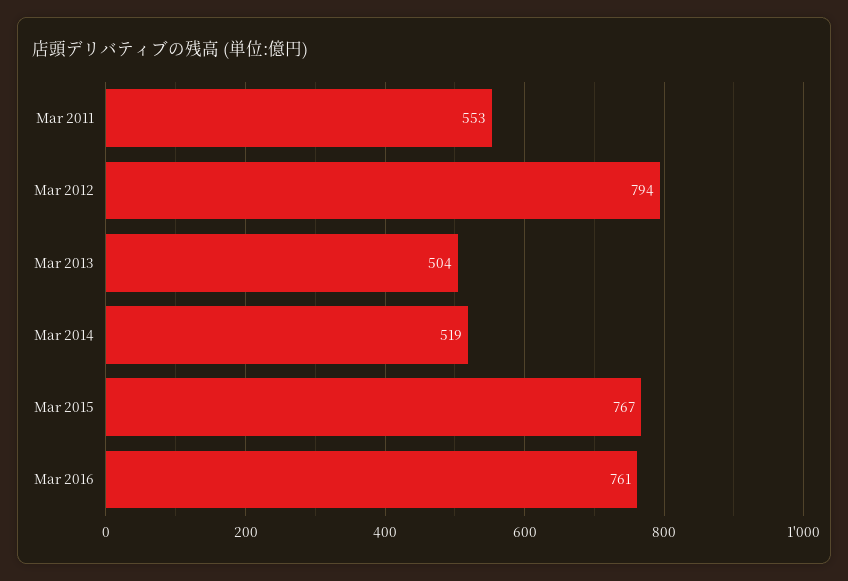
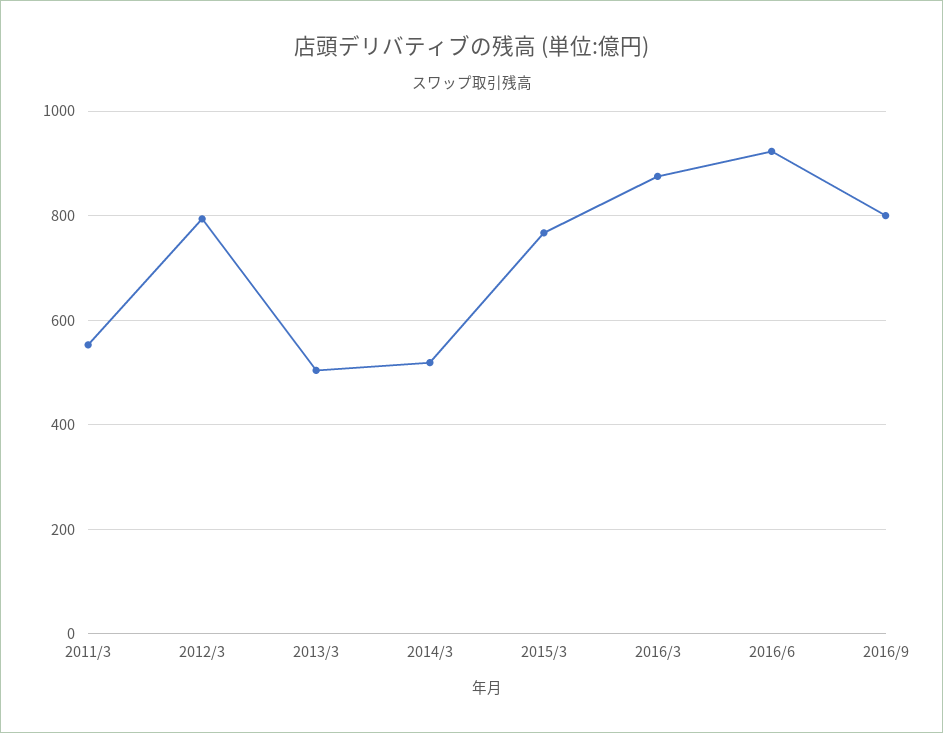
Mar 2016: 761 -> 880
2016/6: none -> 920
2016/9: none -> 800

